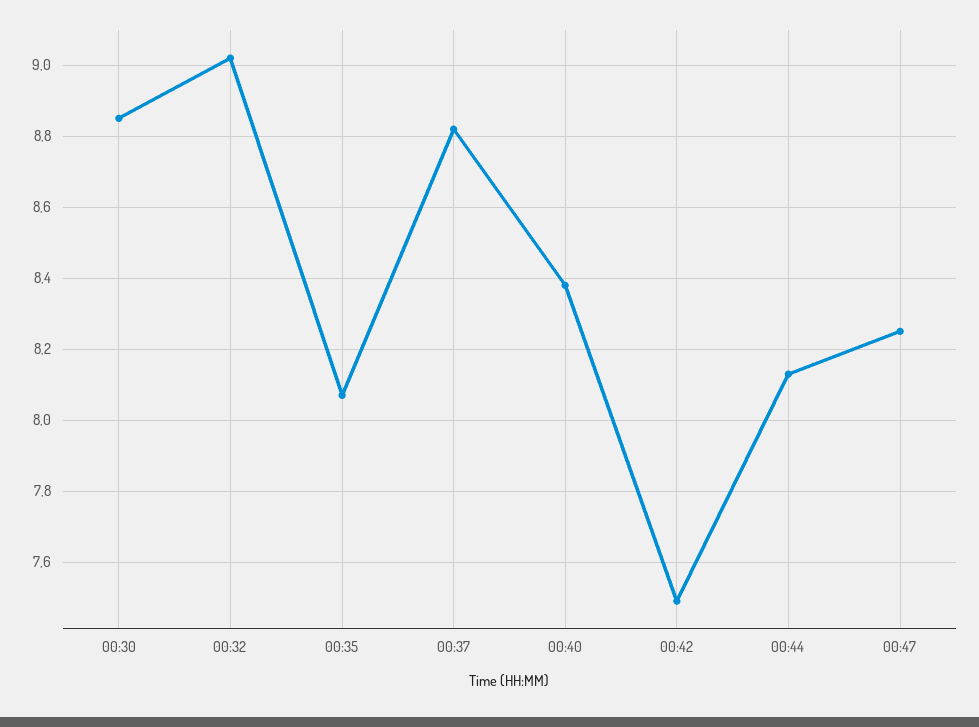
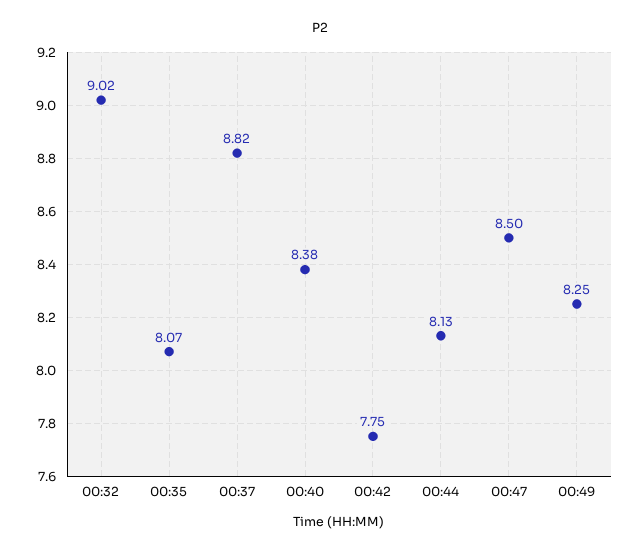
00:30: 8.85 -> none
00:42: 7.5 -> 7.75
00:47: 8.25 -> 8.5
00:49: none -> 8.25

